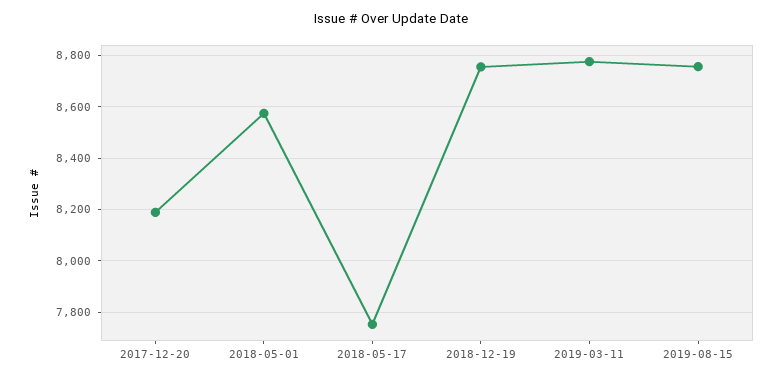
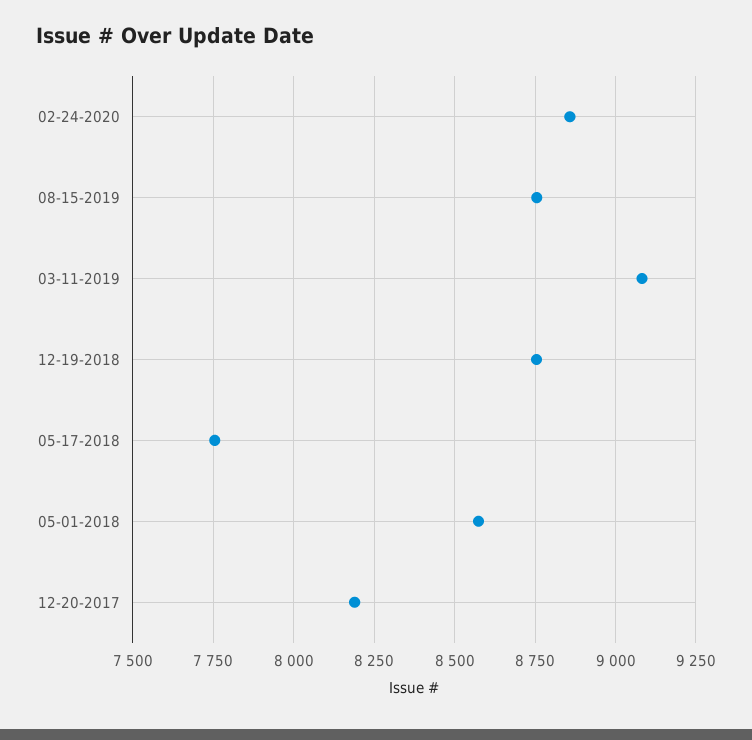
2019-03-11: 8775 -> 9075
02-24-2020: none -> 8850

